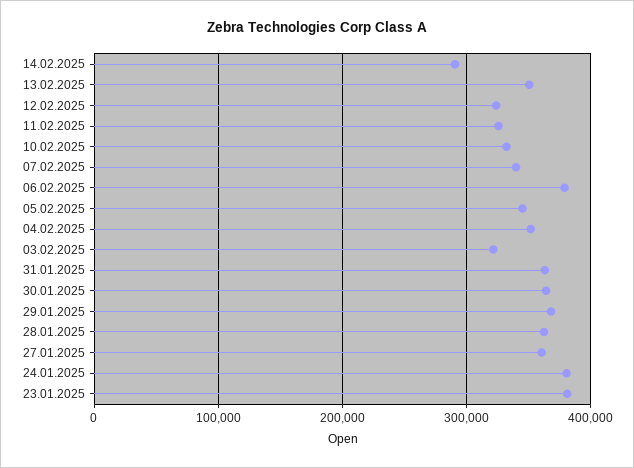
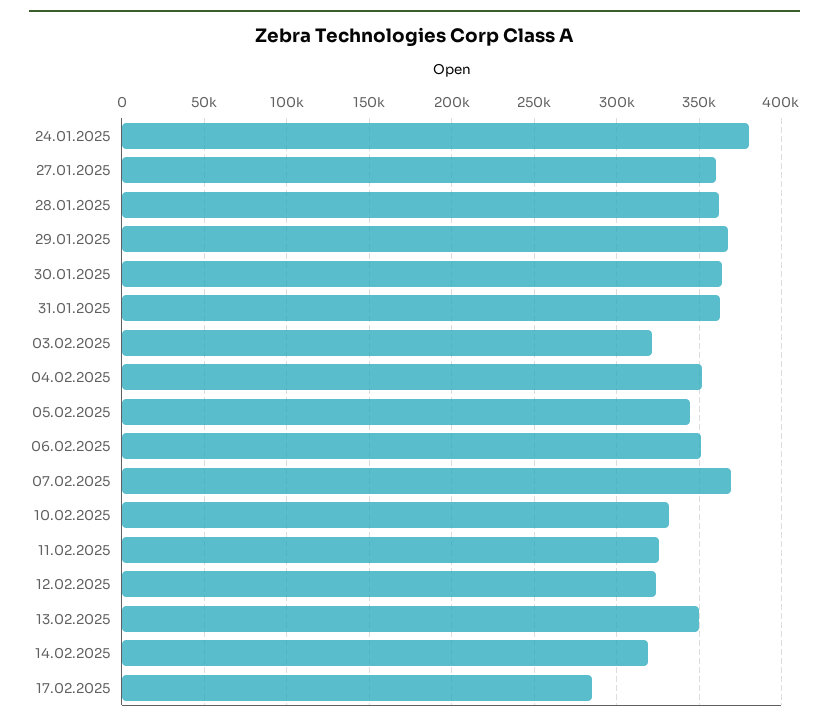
14.02.2025: 290000 -> 320000
07.02.2025: 340000 -> 370000
06.02.2025: 380000 -> 350000
23.01.2025: 380000 -> none
17.02.2025: none -> 285000

